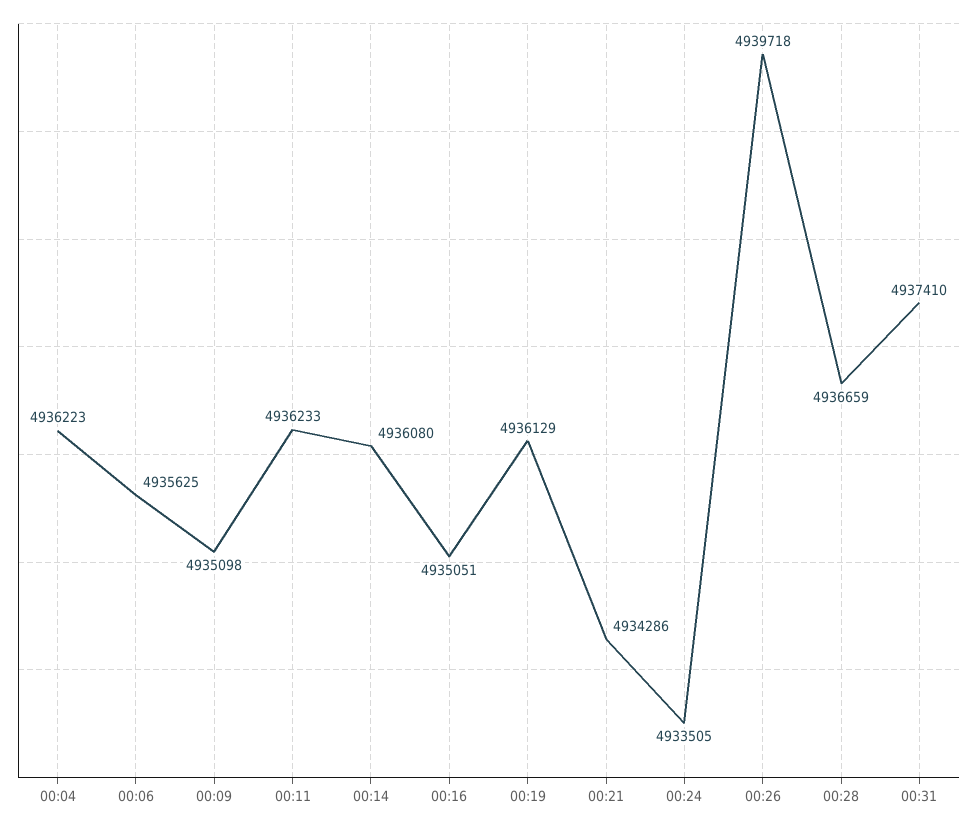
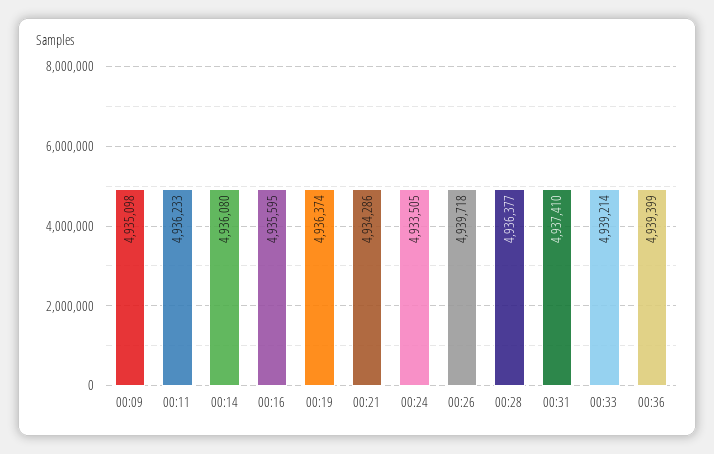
00:04: 4936223 -> none
00:06: 4935625 -> none
00:16: 4935051 -> 4935595
00:19: 4936129 -> 4936374
00:28: 4936659 -> 4936377
00:33: none -> 4939214
00:36: none -> 4939399

